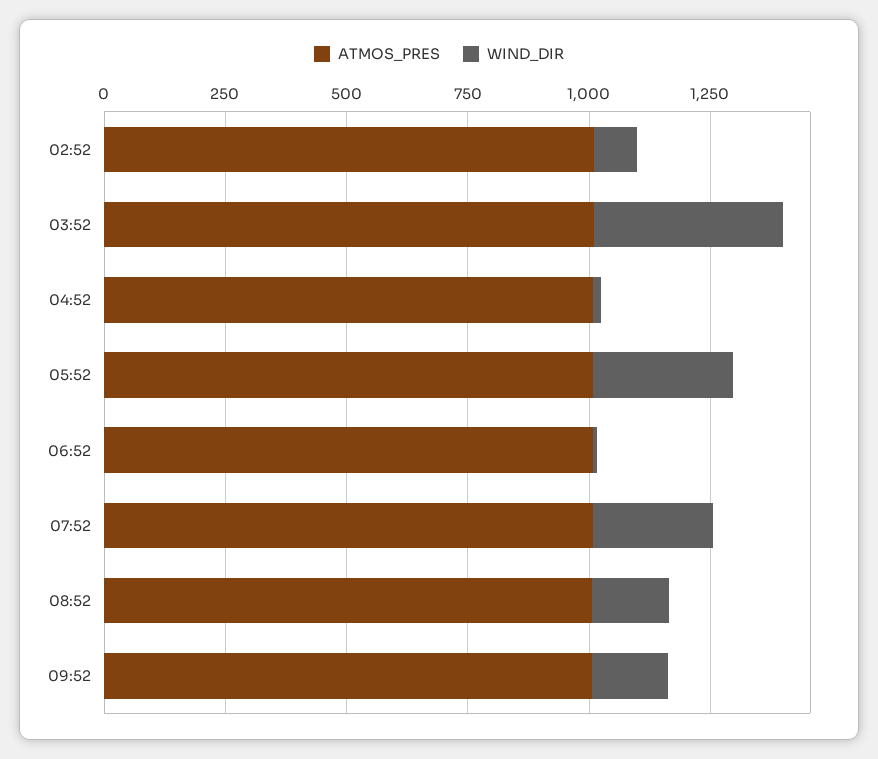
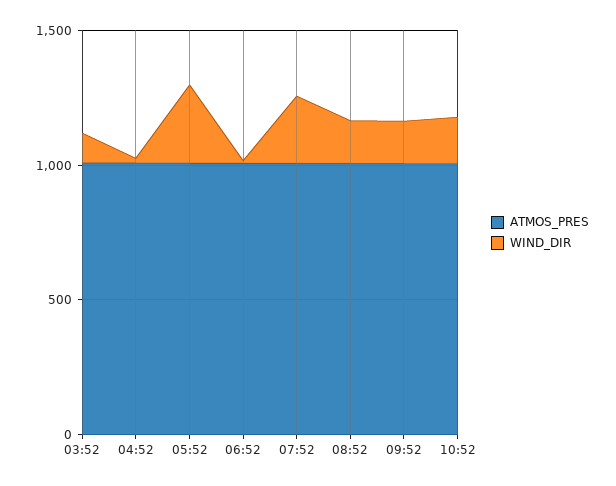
ATMOS_PRES, 02:52: 1000 -> none
WIND_DIR, 02:52: 100 -> none
WIND_DIR, 03:52: 400 -> 100
ATMOS_PRES, 10:52: none -> 1000
WIND_DIR, 10:52: none -> 200

